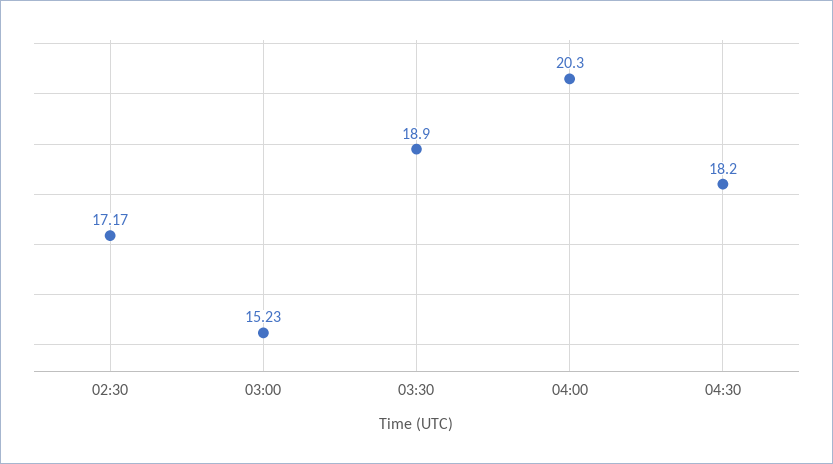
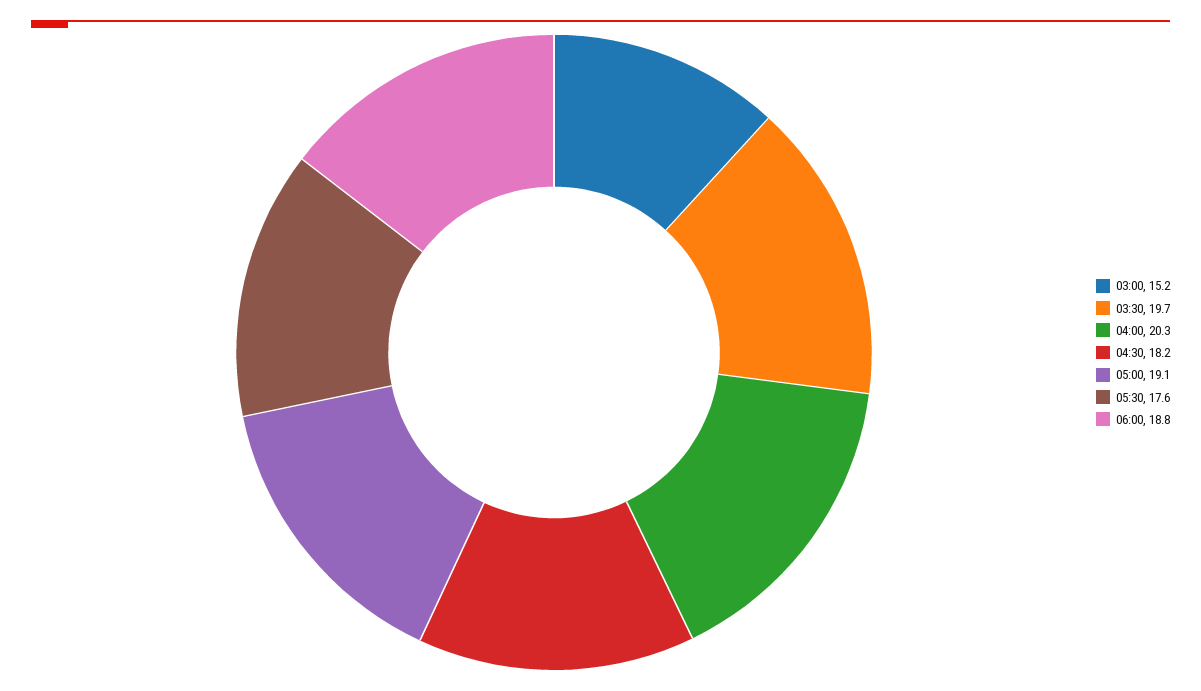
02:30: 17.17 -> none
03:30: 18.9 -> 19.7
05:00: none -> 19.1
05:30: none -> 17.6
06:00: none -> 18.8

